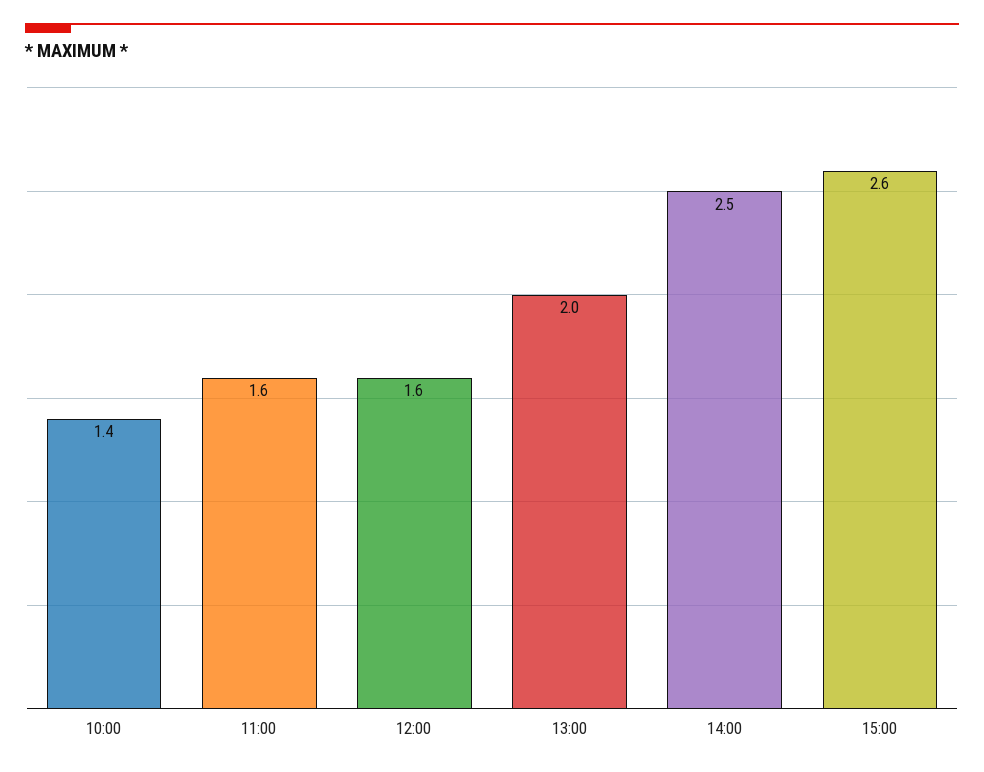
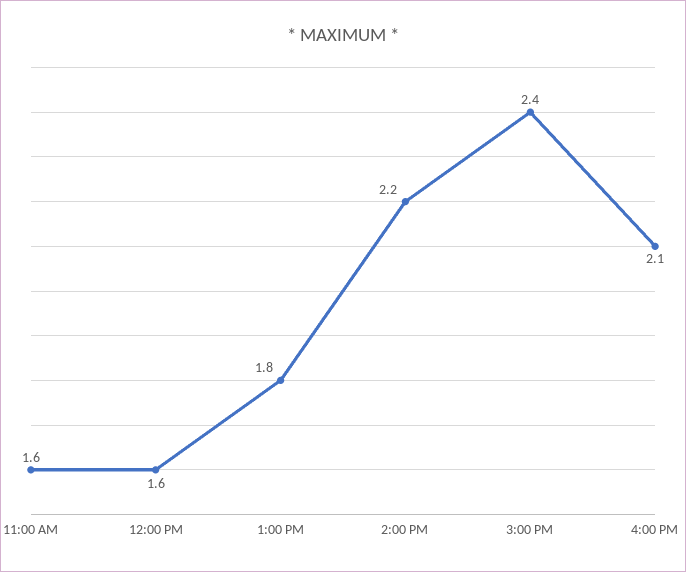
10:00: 1.4 -> none
13:00: 2 -> 1.8
14:00: 2.5 -> 2.2
15:00: 2.6 -> 2.4
4:00 PM: none -> 2.1

